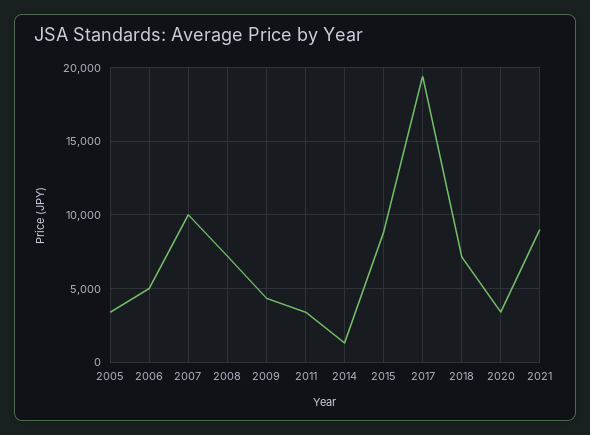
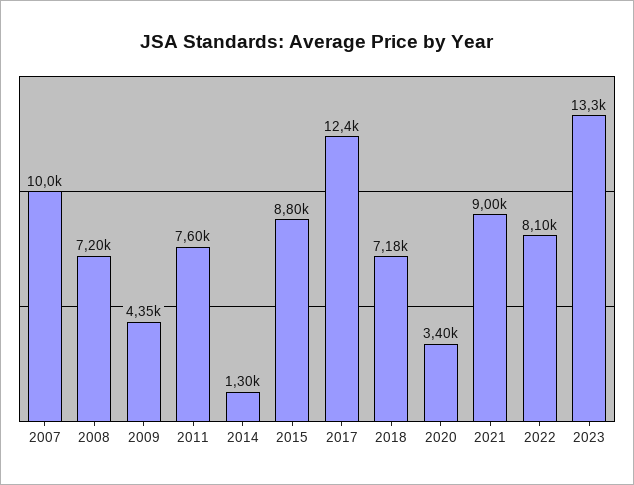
2005: 3500 -> none
2006: 5000 -> none
2011: 3500 -> 7600
2017: 19500 -> 12400
2022: none -> 8100
2023: none -> 13300

